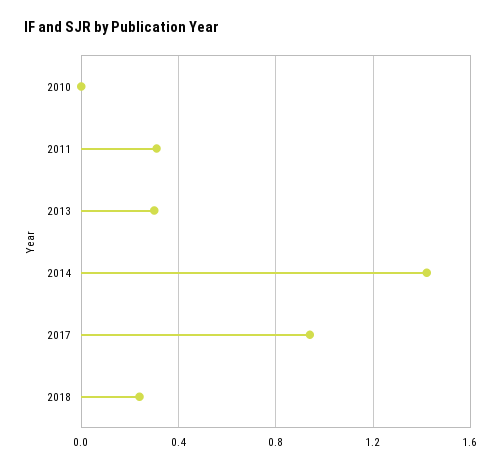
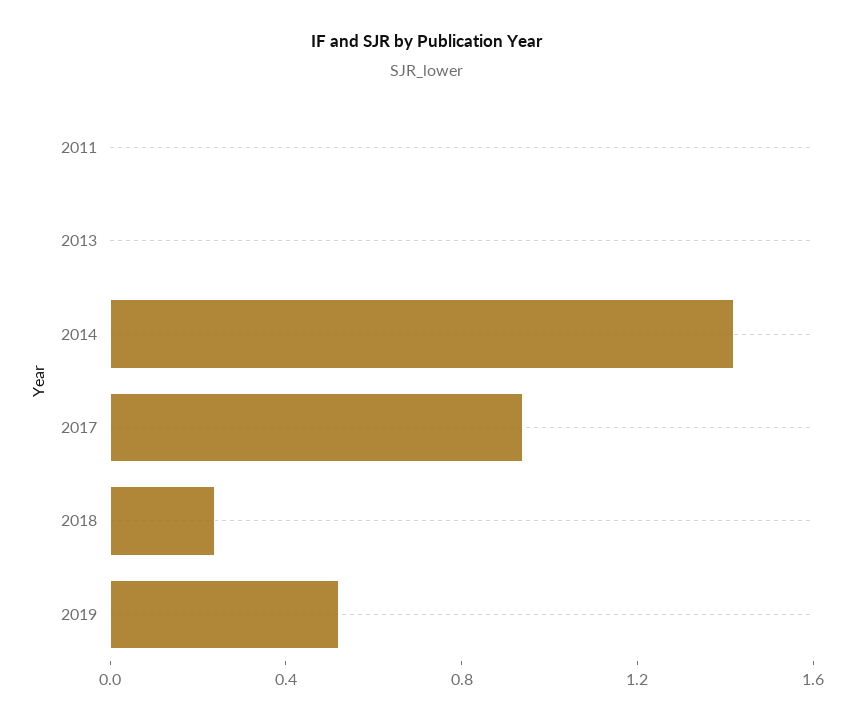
2010: 0 -> none
2011: 0.3 -> 0
2013: 0.3 -> 0
2019: none -> 0.5

